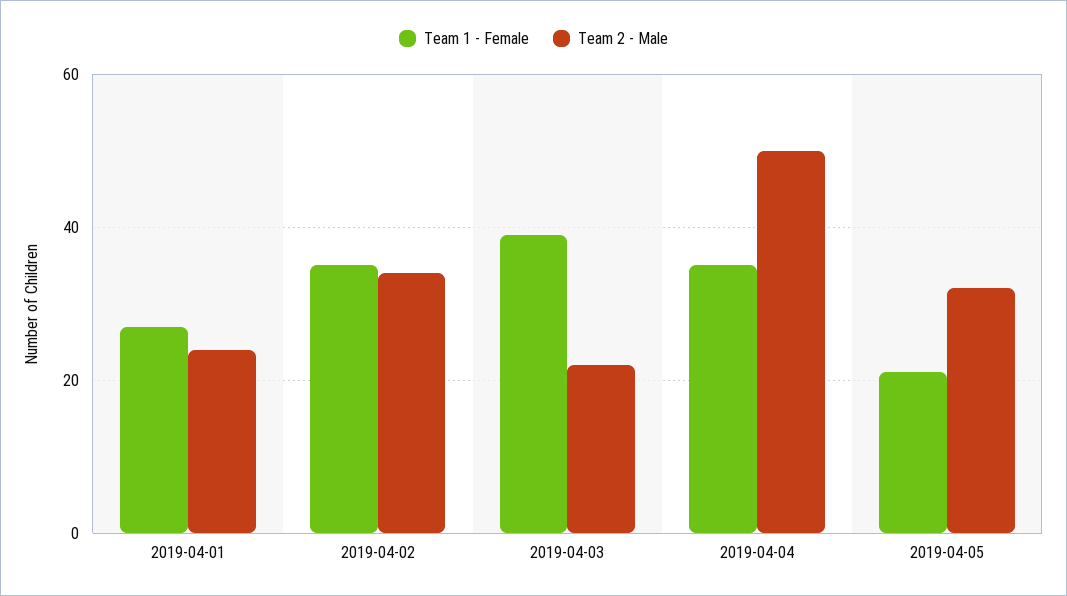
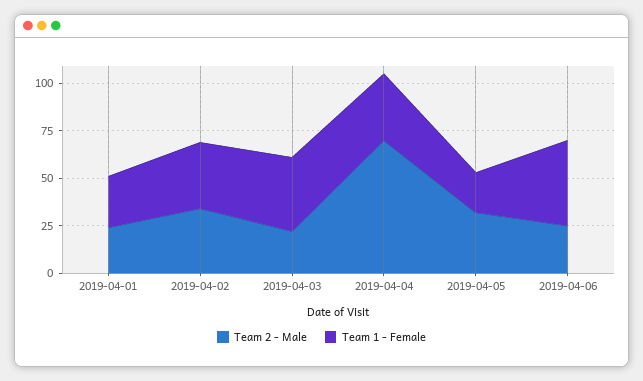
Team 2 - Male, 2019-04-04: 50 -> 70
Team 2 - Male, 2019-04-06: none -> 25
Team 1 - Female, 2019-04-06: none -> 45

